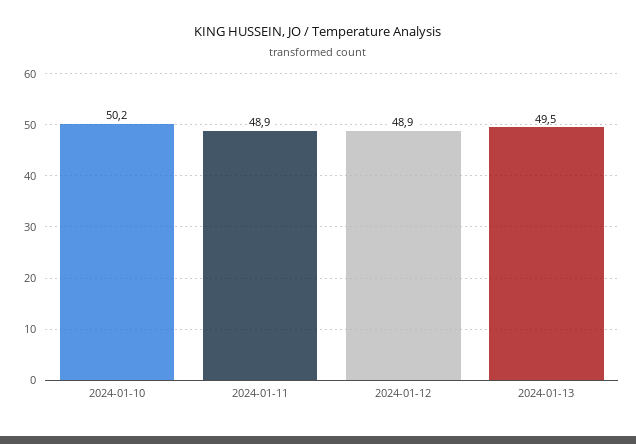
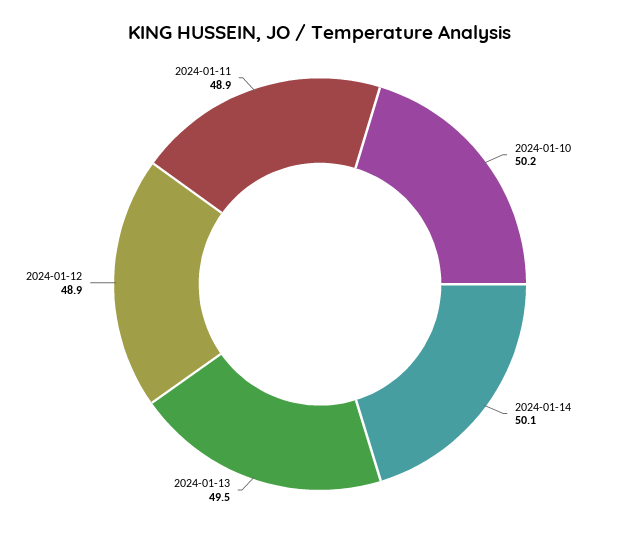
2024-01-14: none -> 50.1

